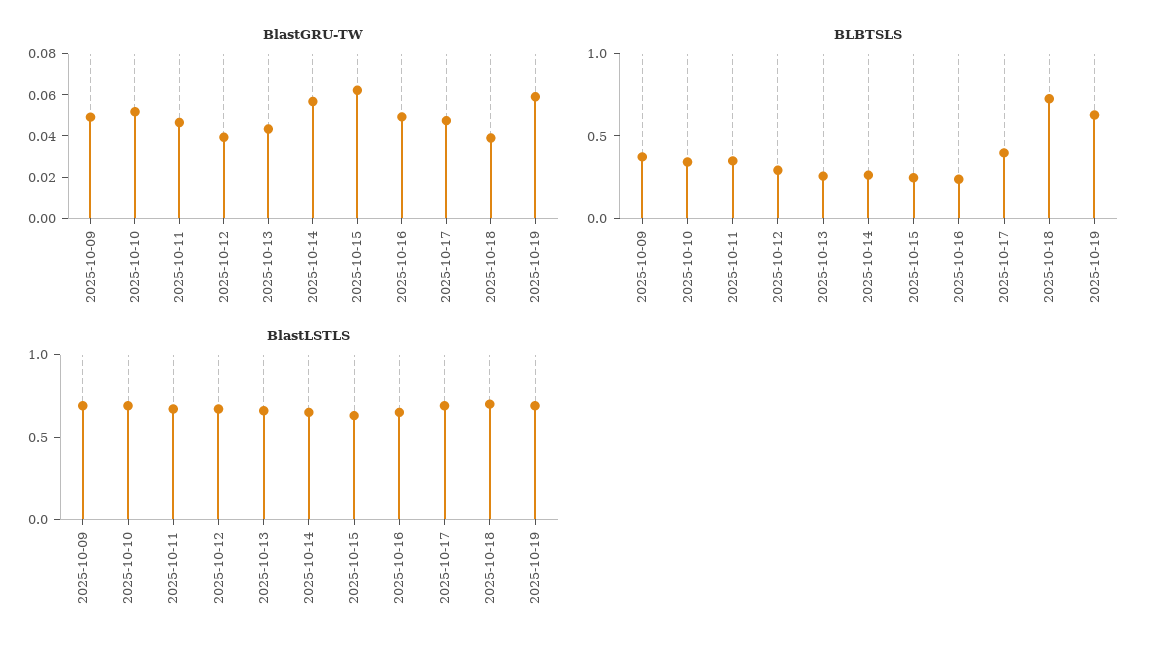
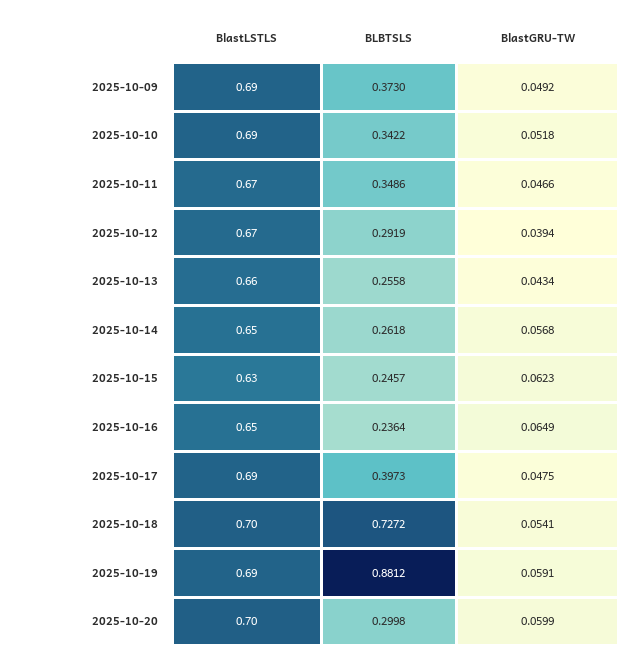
BlastGRU-TW, 2025-10-16: 0.05 -> 0.0649
BlastGRU-TW, 2025-10-18: 0.04 -> 0.0541
BLBTSLS, 2025-10-19: 0.6 -> 0.8812
BlastLSTLS, 2025-10-20: none -> 0.7
BLBTSLS, 2025-10-20: none -> 0.2998
BlastGRU-TW, 2025-10-20: none -> 0.0599

